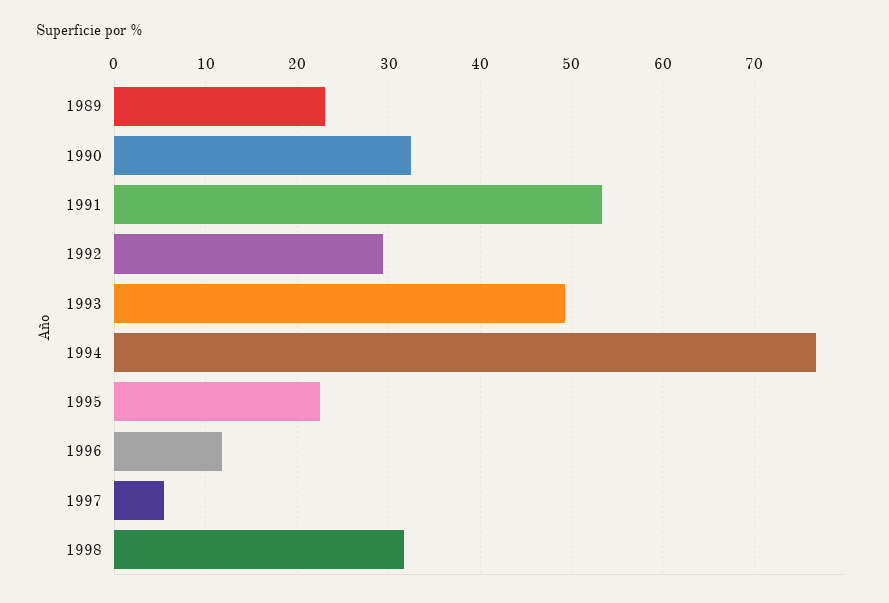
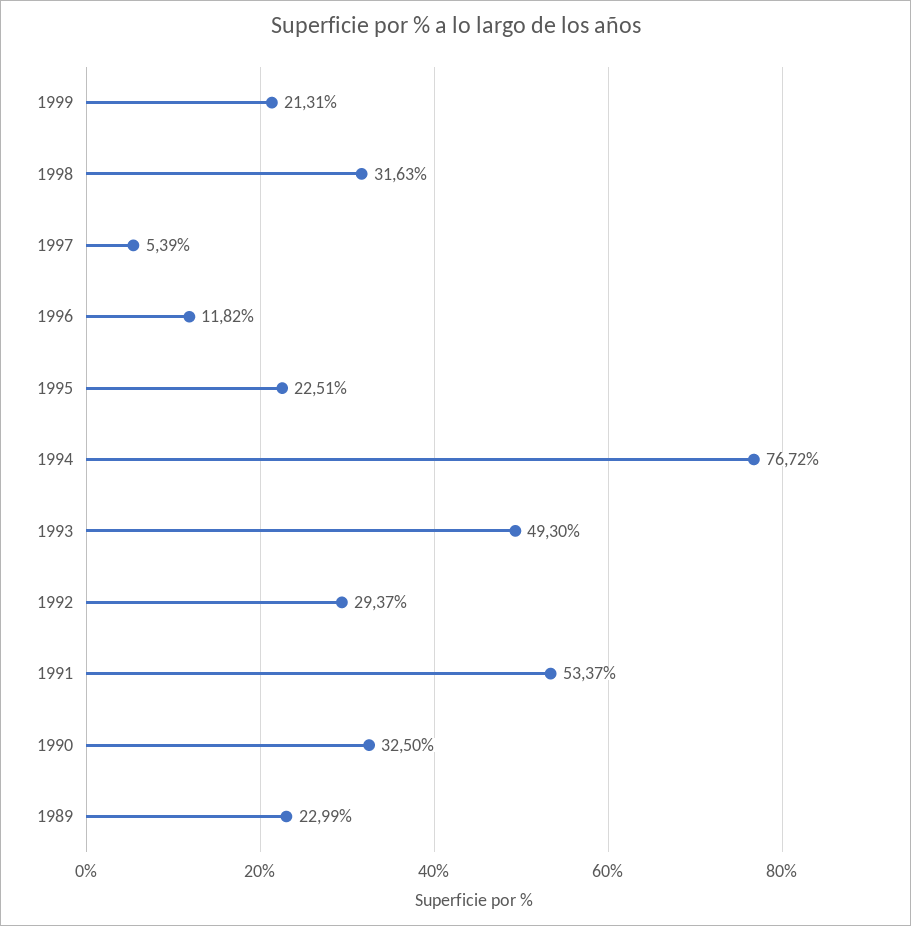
1999: none -> 21.31

